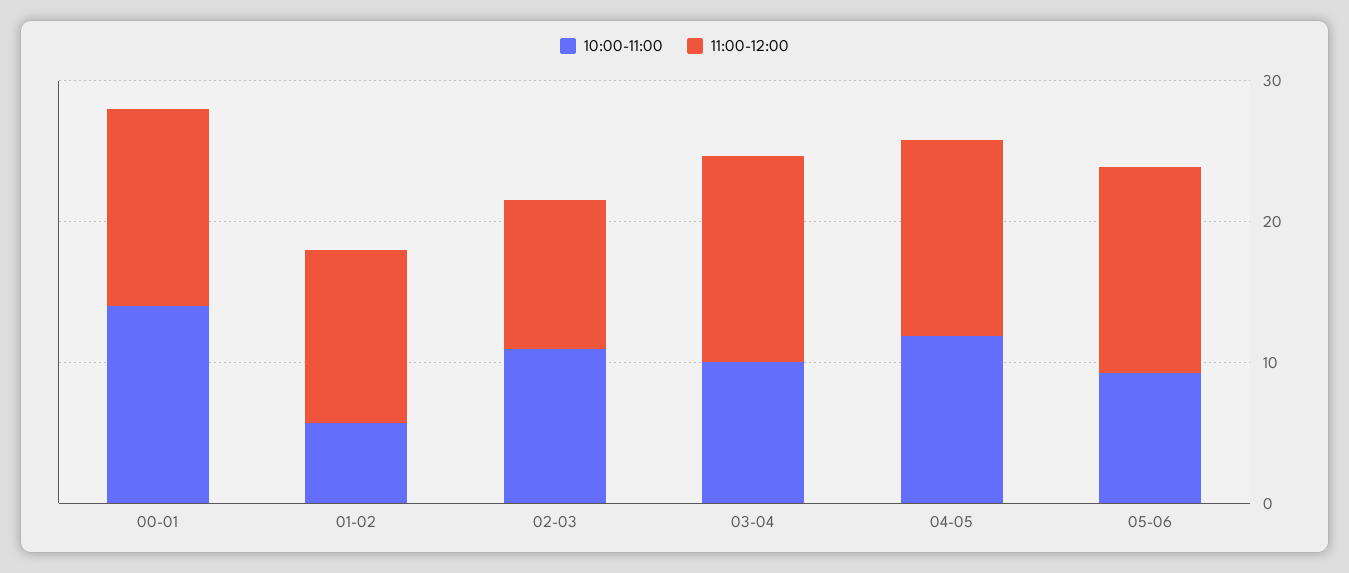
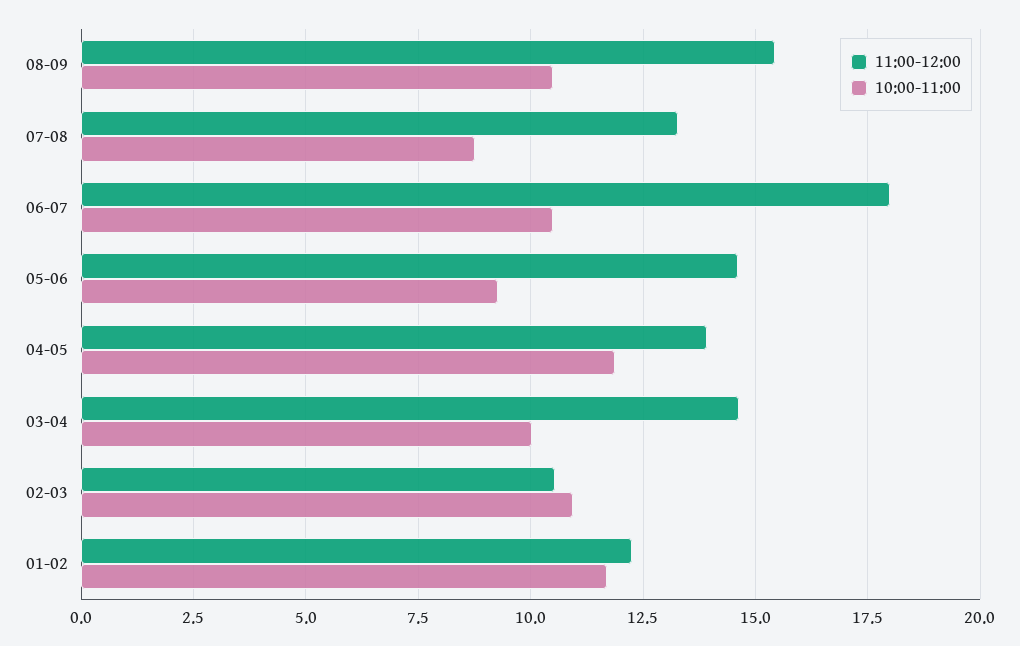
10:00-11:00, 00-01: 14 -> none
11:00-12:00, 00-01: 14 -> none
10:00-11:00, 01-02: 6 -> 11.75
11:00-12:00, 08-09: none -> 15.5
10:00-11:00, 08-09: none -> 10.5
11:00-12:00, 07-08: none -> 13.25
10:00-11:00, 07-08: none -> 8.75
11:00-12:00, 06-07: none -> 18
10:00-11:00, 06-07: none -> 10.5

